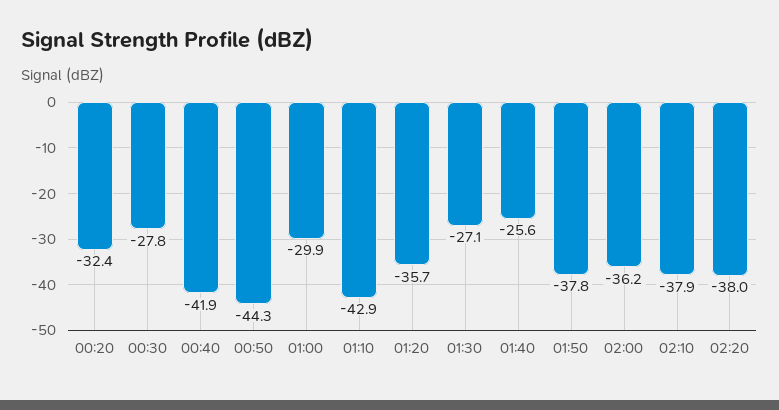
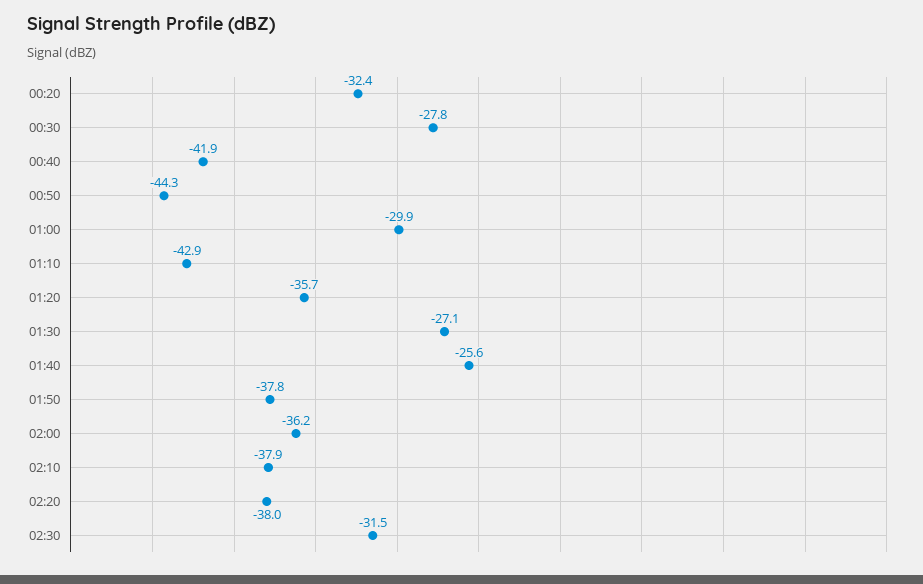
02:30: none -> -31.5

